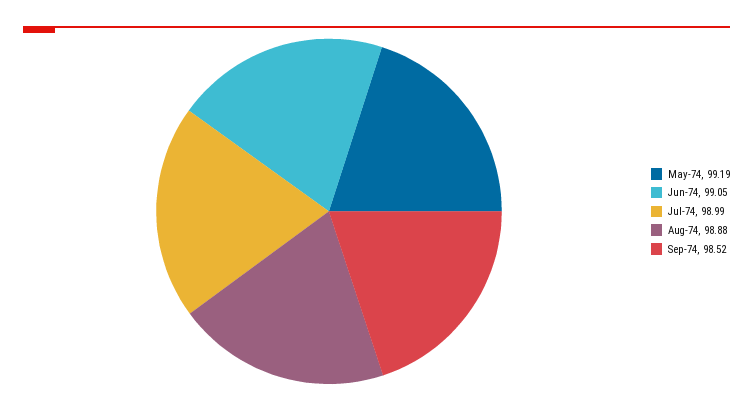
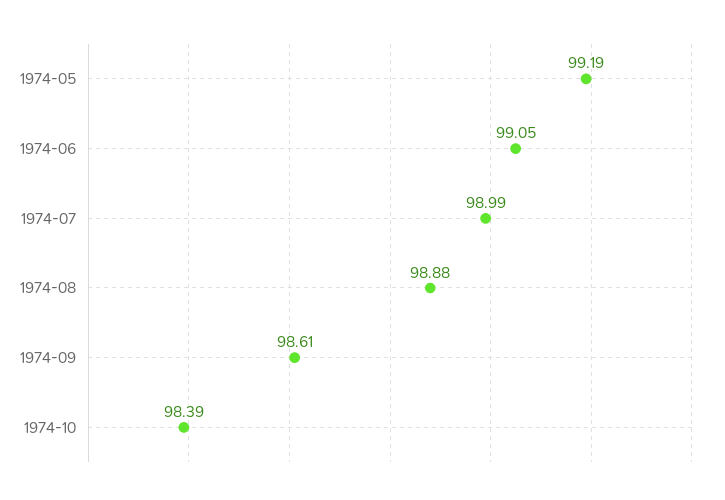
Sep-74: 98.52 -> 98.61
1974-10: none -> 98.39

